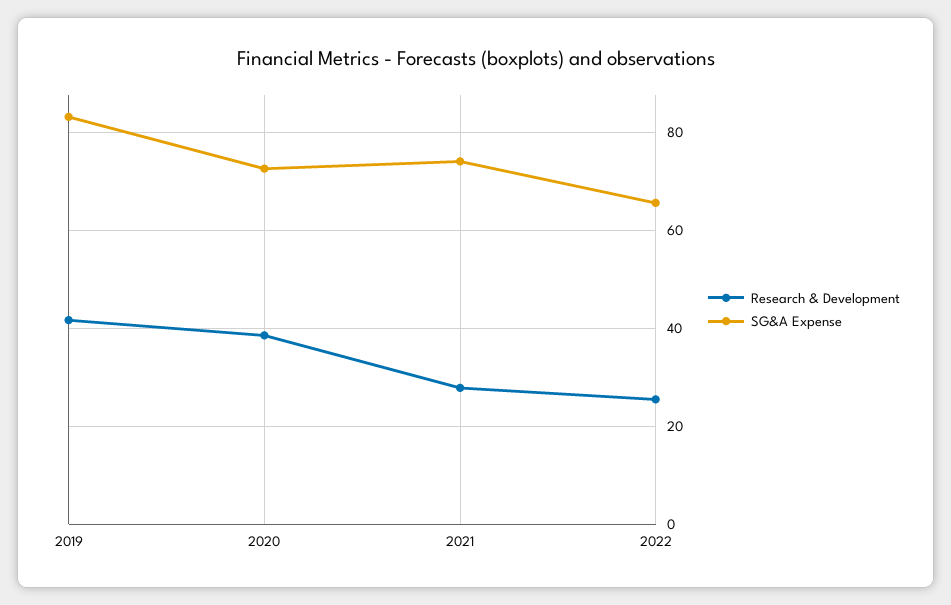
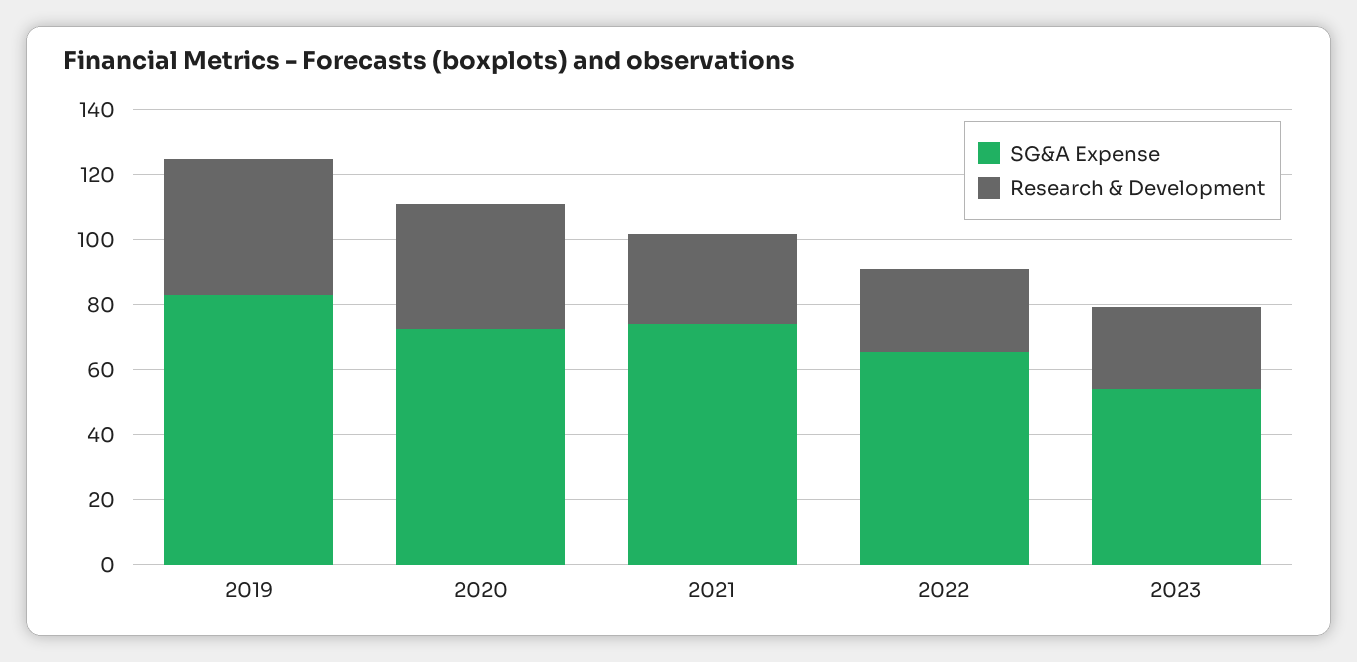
SG&A Expense, 2023: none -> 55
Research & Development, 2023: none -> 25

